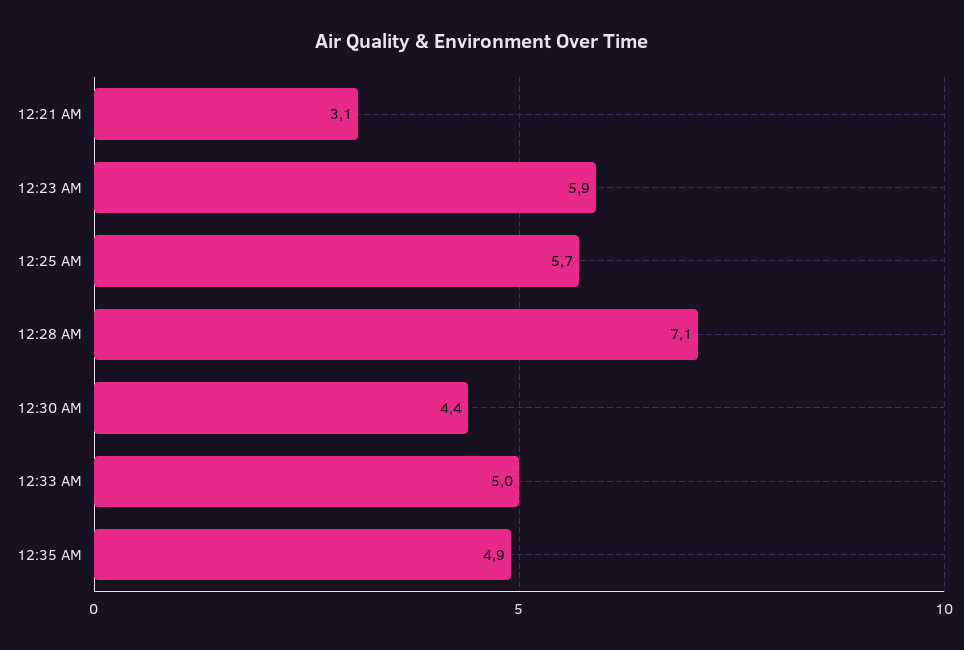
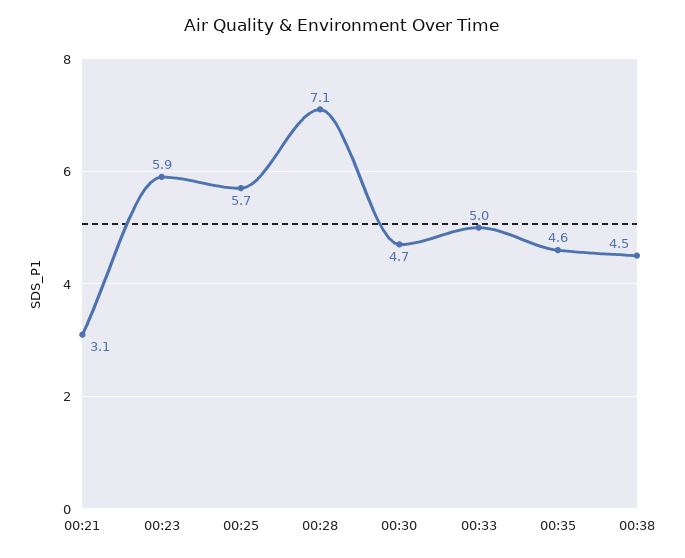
12:30 AM: 4.4 -> 4.7
12:35 AM: 4.9 -> 4.6
00:38: none -> 4.5

